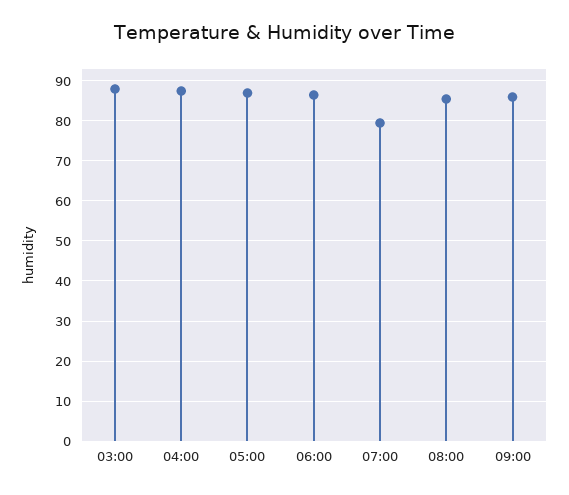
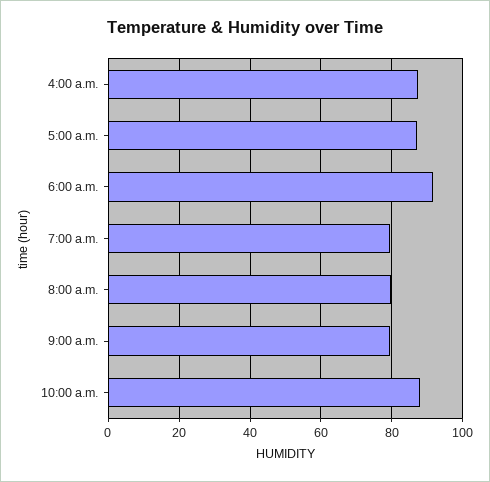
03:00: 88 -> none
06:00: 86 -> 92
08:00: 86 -> 80
09:00: 86 -> 80
10:00 a.m.: none -> 88

